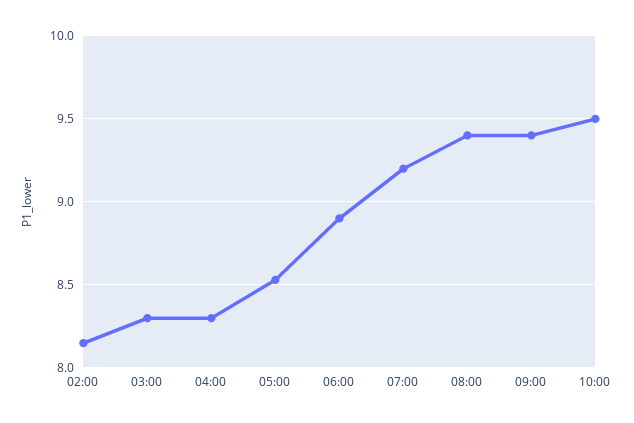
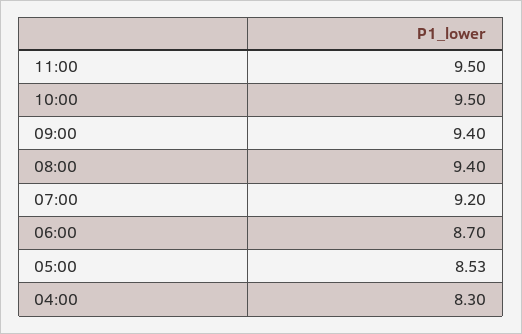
02:00: 8.15 -> none
03:00: 8.3 -> none
06:00: 8.9 -> 8.7
11:00: none -> 9.5

